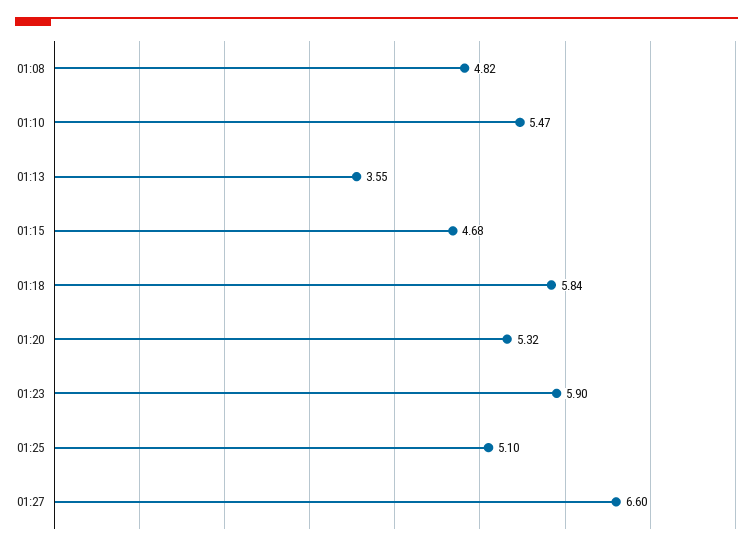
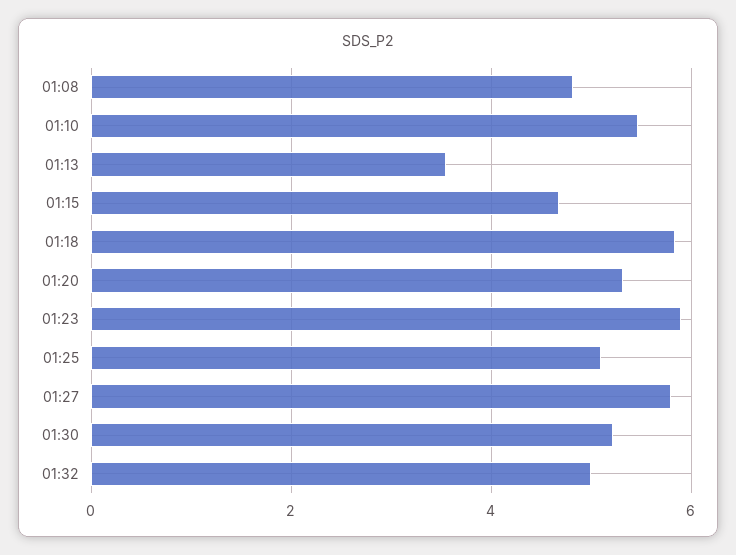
01:27: 6.6 -> 5.8
01:30: none -> 5.2
01:32: none -> 5

